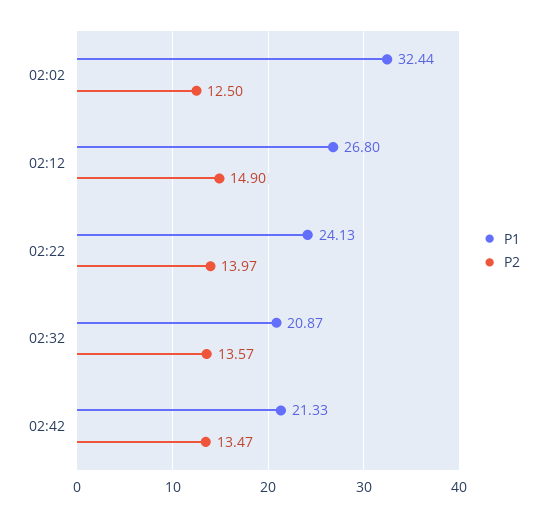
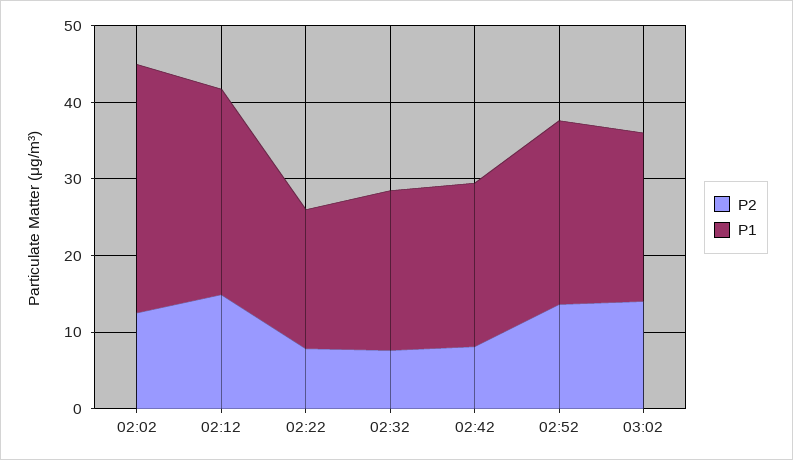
P1, 02:22: 24.13 -> 18
P2, 02:22: 13.97 -> 8
P2, 02:32: 13.57 -> 8
P2, 02:42: 13.47 -> 8
P2, 02:52: none -> 14
P1, 02:52: none -> 24
P2, 03:02: none -> 14
P1, 03:02: none -> 22

